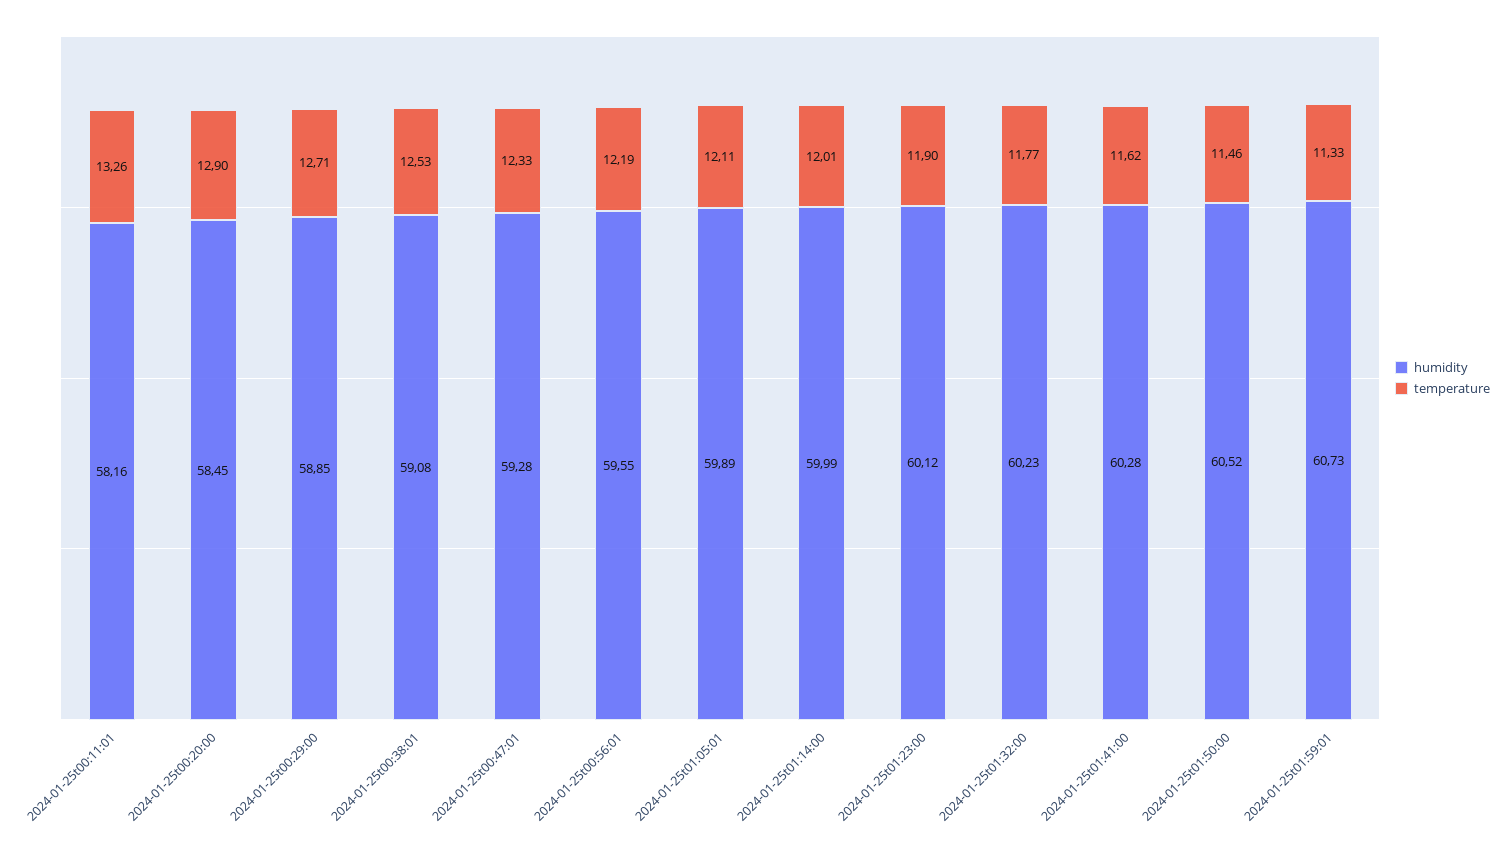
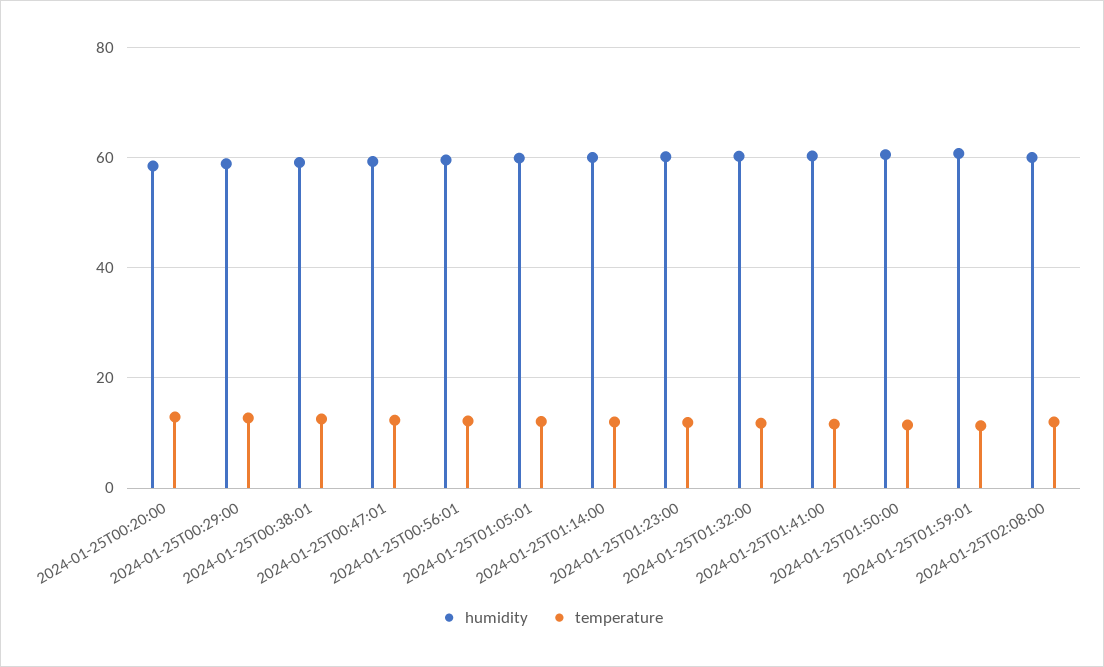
humidity, 2024-01-25t00:11:01: 58.16 -> none
temperature, 2024-01-25t00:11:01: 13.26 -> none
humidity, 2024-01-25T02:08:00: none -> 60
temperature, 2024-01-25T02:08:00: none -> 12

